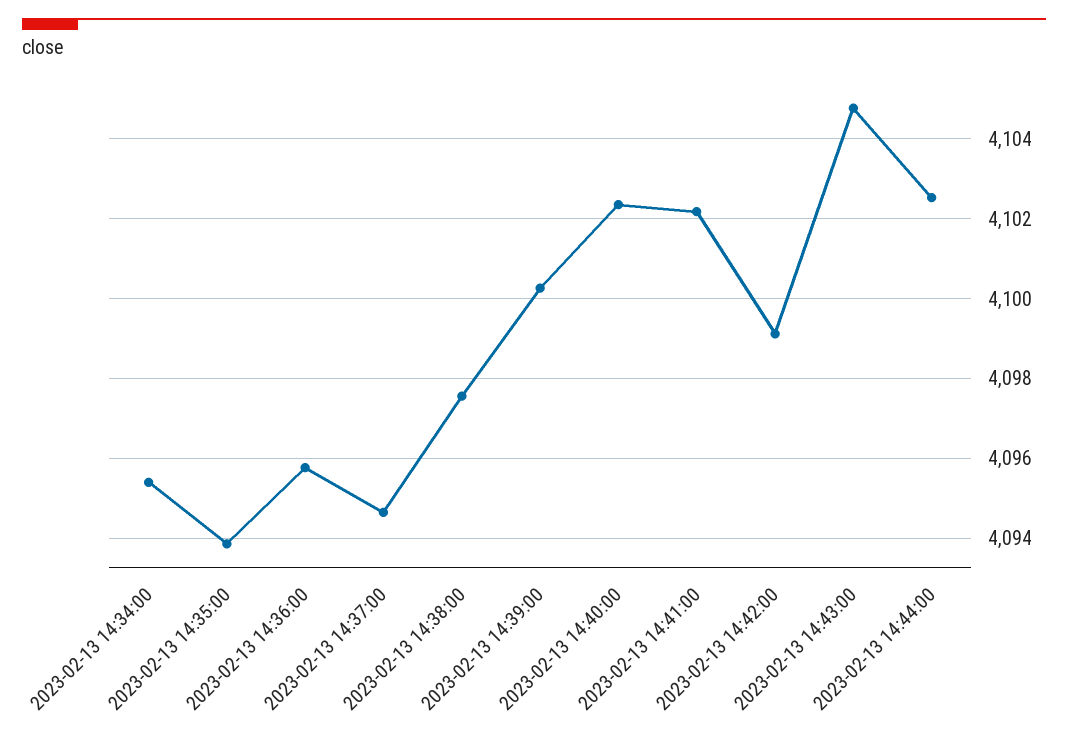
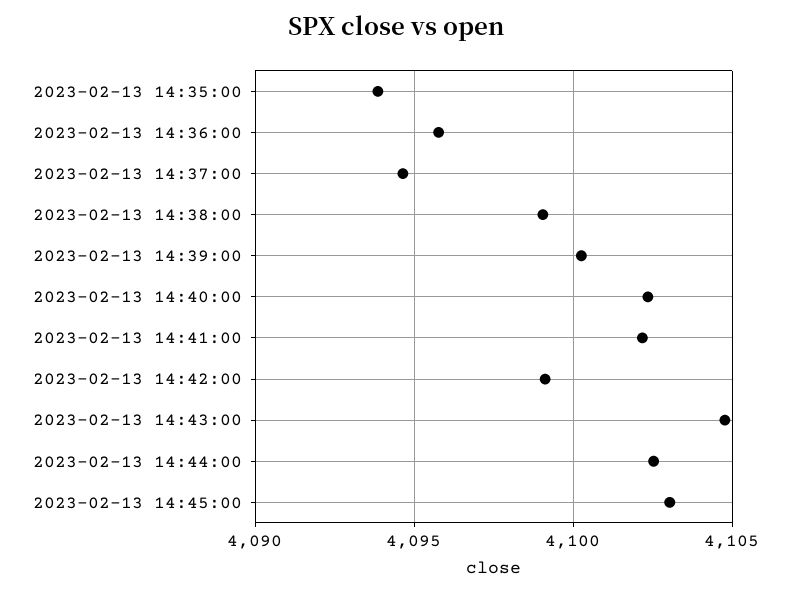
2023-02-13 14:34:00: 4095.4 -> none
2023-02-13 14:38:00: 4097.6 -> 4099
2023-02-13 14:45:00: none -> 4103

